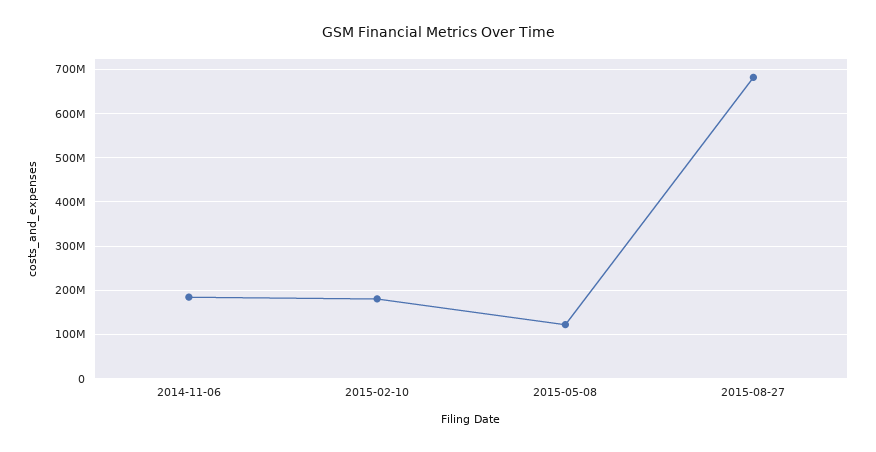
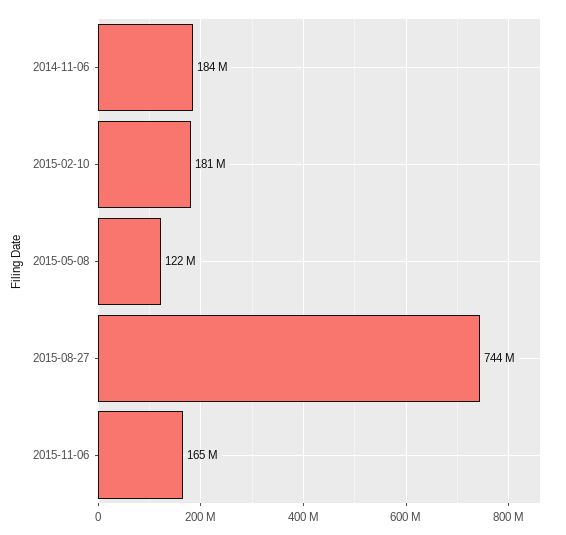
2015-08-27: 680000000 -> 744000000
2015-11-06: none -> 165000000

